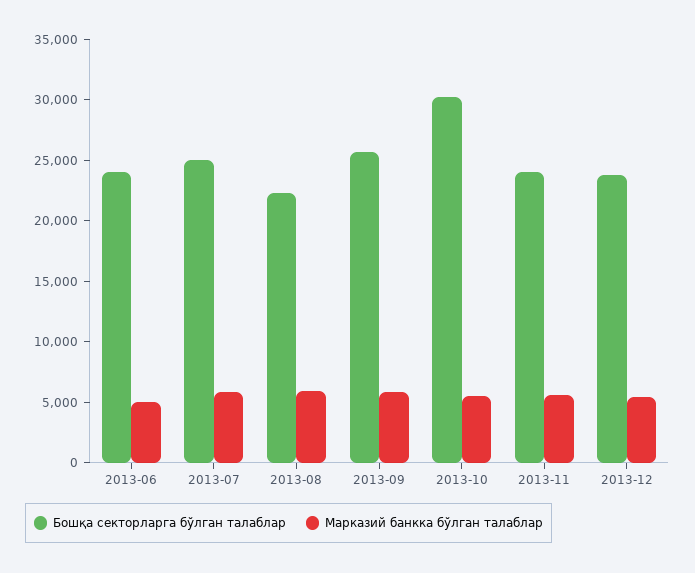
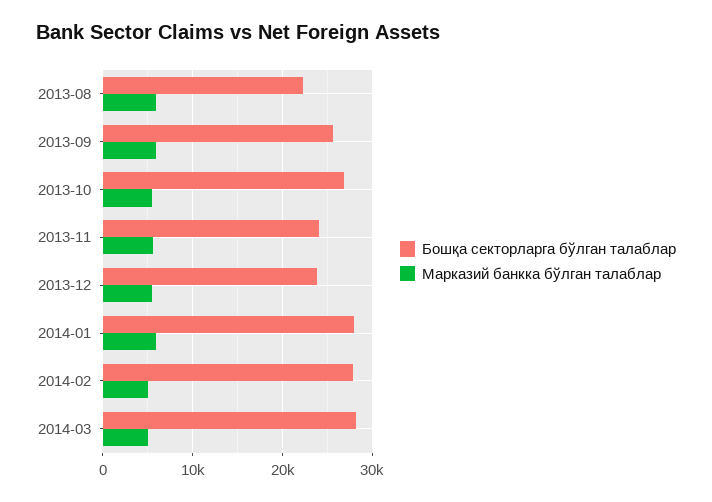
Бошқа секторларга бўлган талаблар, 2013-06: 24000 -> none
Марказий банкка бўлган талаблар, 2013-06: 5000 -> none
Бошқа секторларга бўлган талаблар, 2013-07: 25000 -> none
Марказий банкка бўлган талаблар, 2013-07: 6000 -> none
Бошқа секторларга бўлган талаблар, 2013-10: 30000 -> 27000
Бошқа секторларга бўлган талаблар, 2014-01: none -> 28000
Марказий банкка бўлган талаблар, 2014-01: none -> 6000
Бошқа секторларга бўлган талаблар, 2014-02: none -> 28000
Марказий банкка бўлган талаблар, 2014-02: none -> 5000
Бошқа секторларга бўлган талаблар, 2014-03: none -> 28000
Марказий банкка бўлган талаблар, 2014-03: none -> 5000

